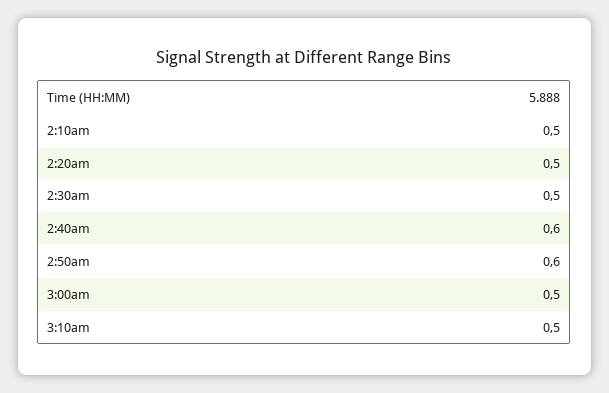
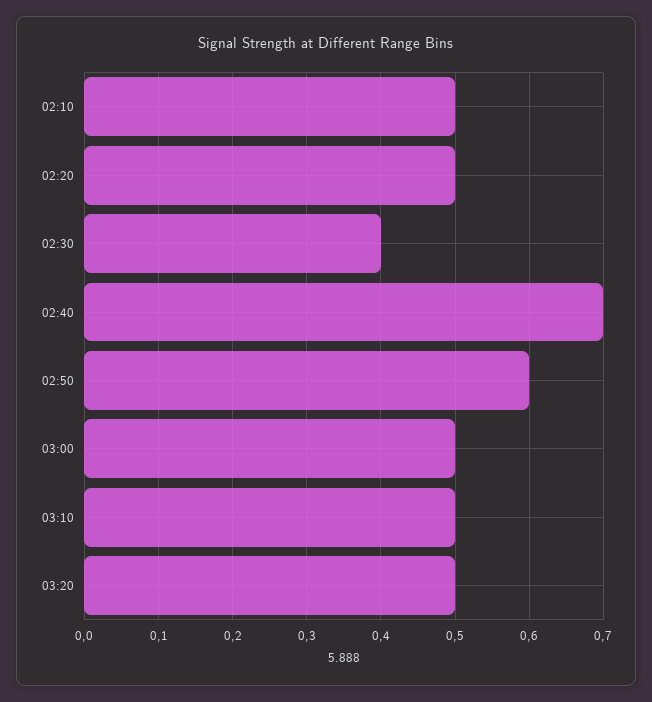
2:30am: 0.5 -> 0.4
2:40am: 0.6 -> 0.7
03:20: none -> 0.5

